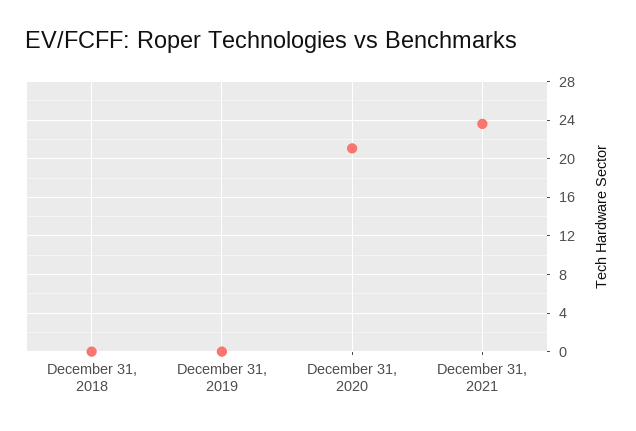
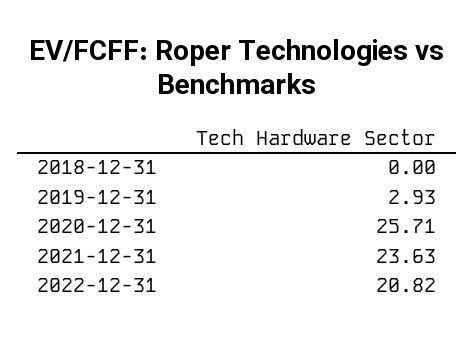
December 31, 2019: 0 -> 2.93
December 31, 2020: 21 -> 25.71
2022-12-31: none -> 20.82

